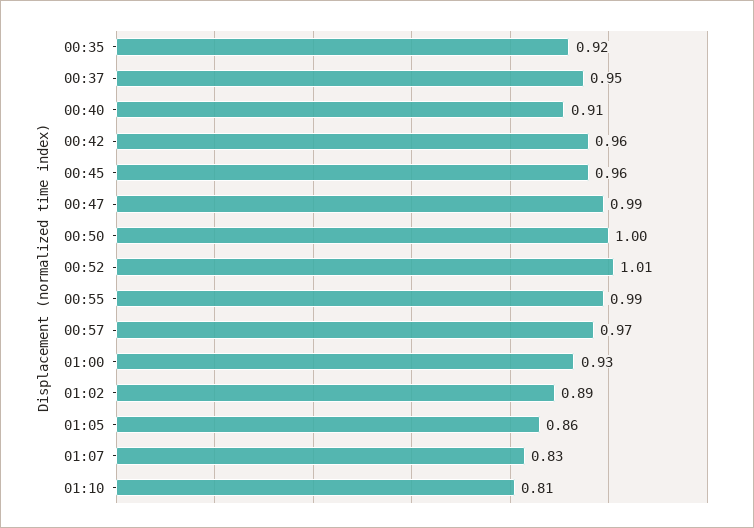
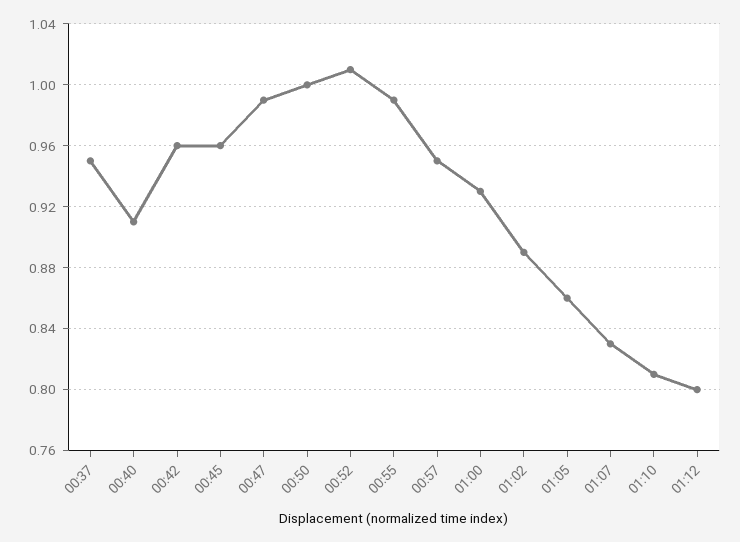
00:35: 0.92 -> none
00:57: 0.97 -> 0.95
01:12: none -> 0.8

